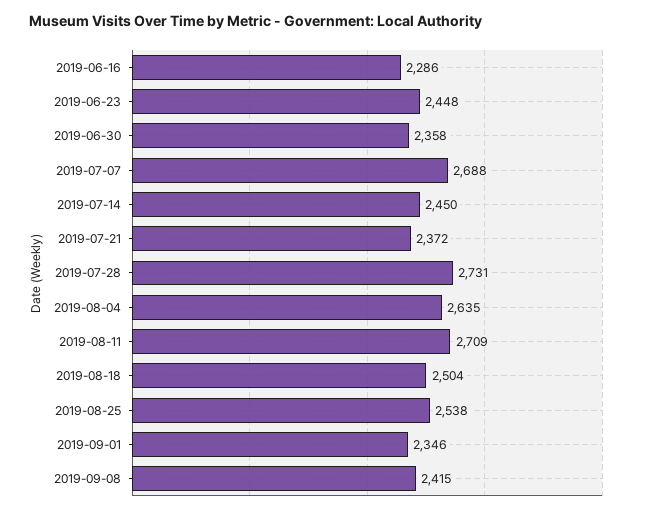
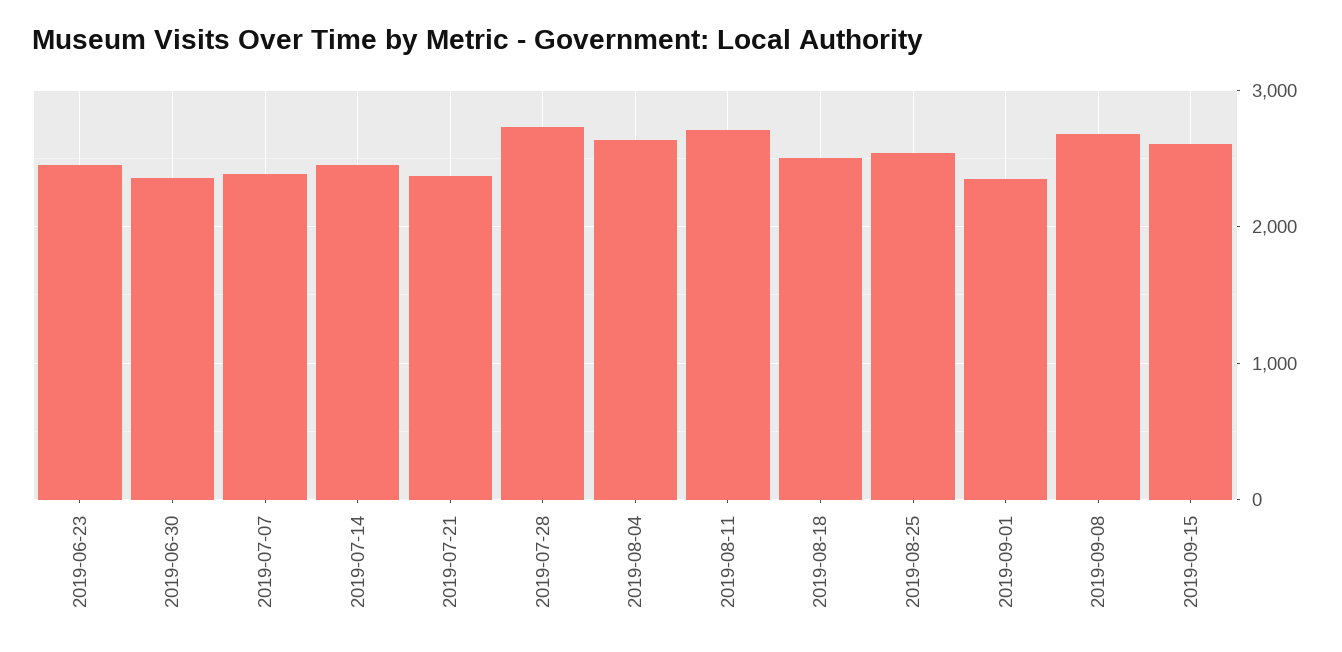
2019-06-16: 2286 -> none
2019-07-07: 2688 -> 2400
2019-09-08: 2415 -> 2700
2019-09-15: none -> 2600

